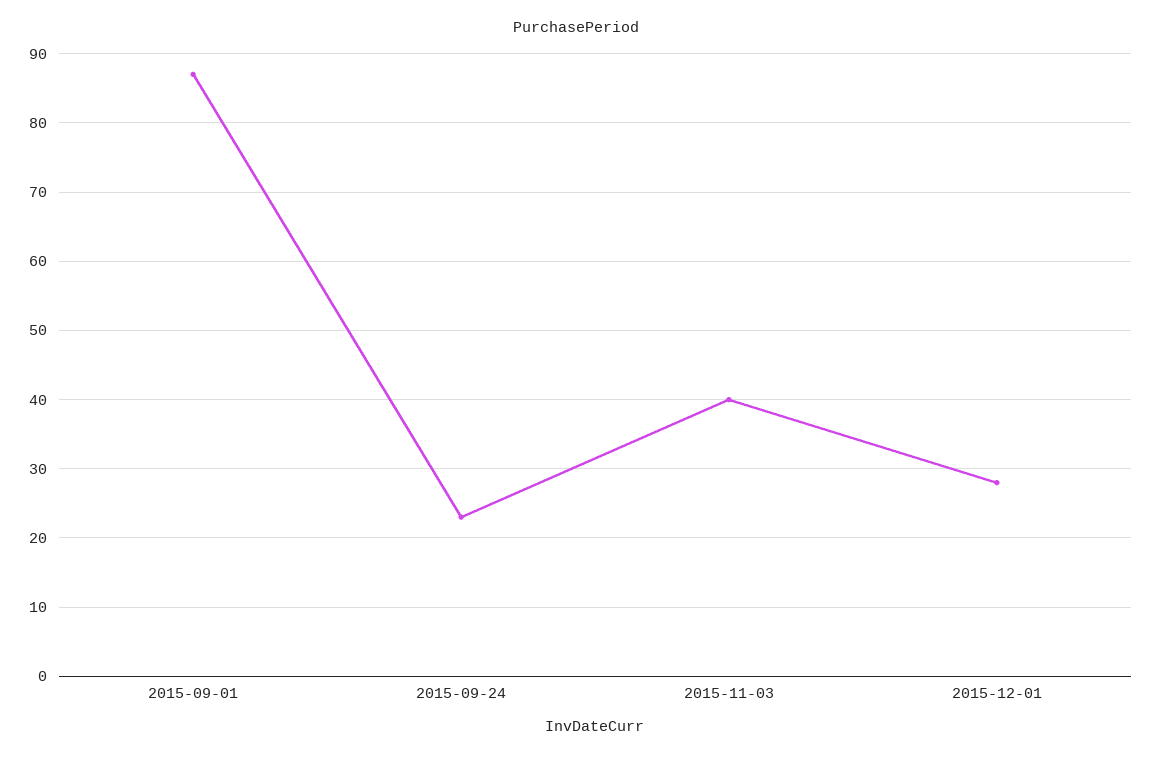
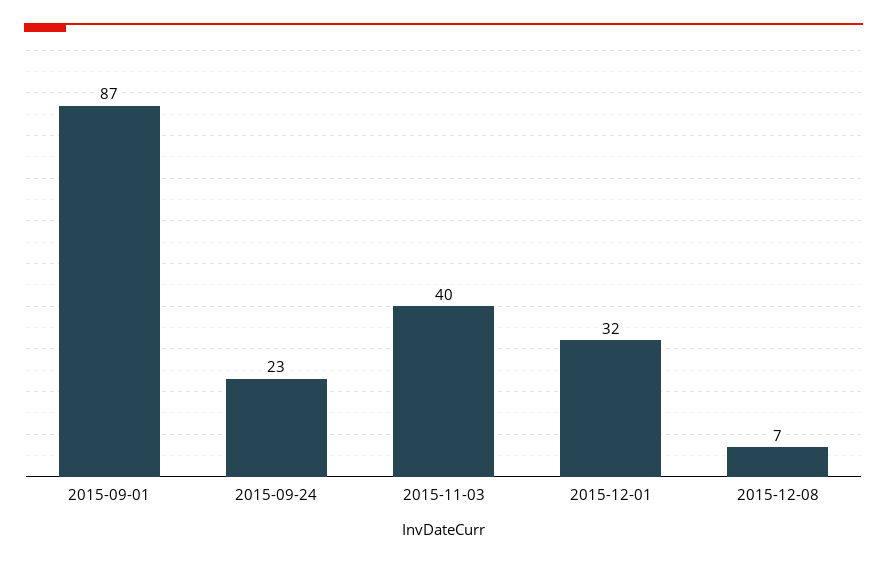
2015-12-01: 28 -> 32
2015-12-08: none -> 7

